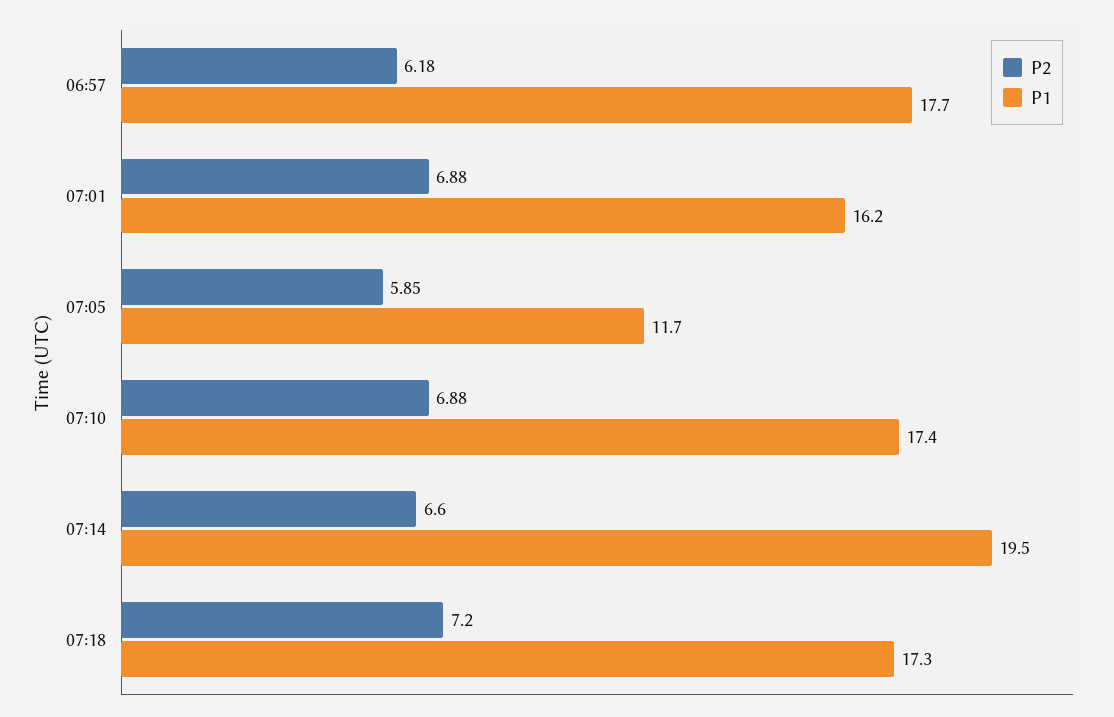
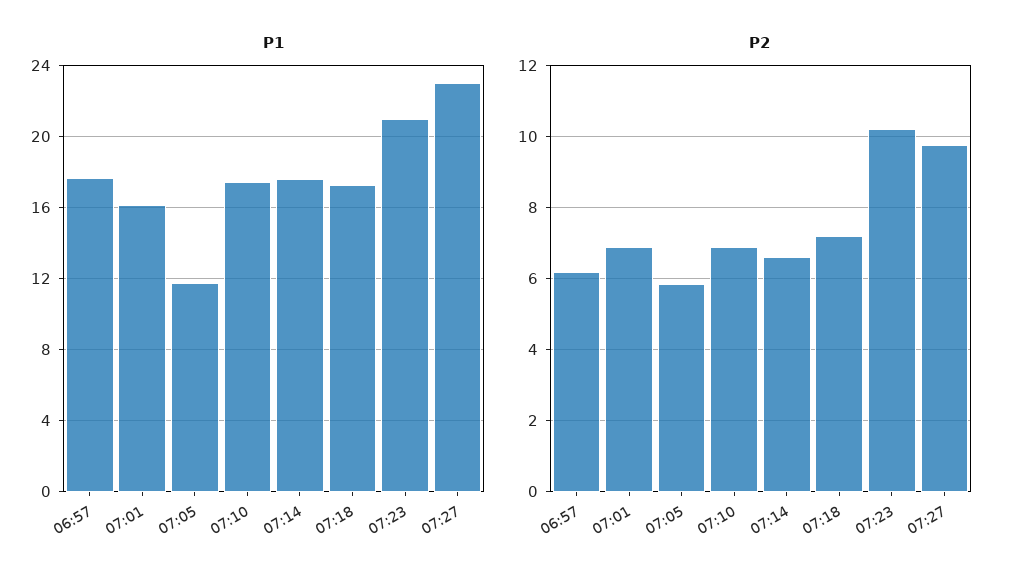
P1, 07:14: 19.5 -> 17.5
P1, 07:23: none -> 21
P1, 07:27: none -> 23
P2, 07:23: none -> 10.2
P2, 07:27: none -> 9.8

